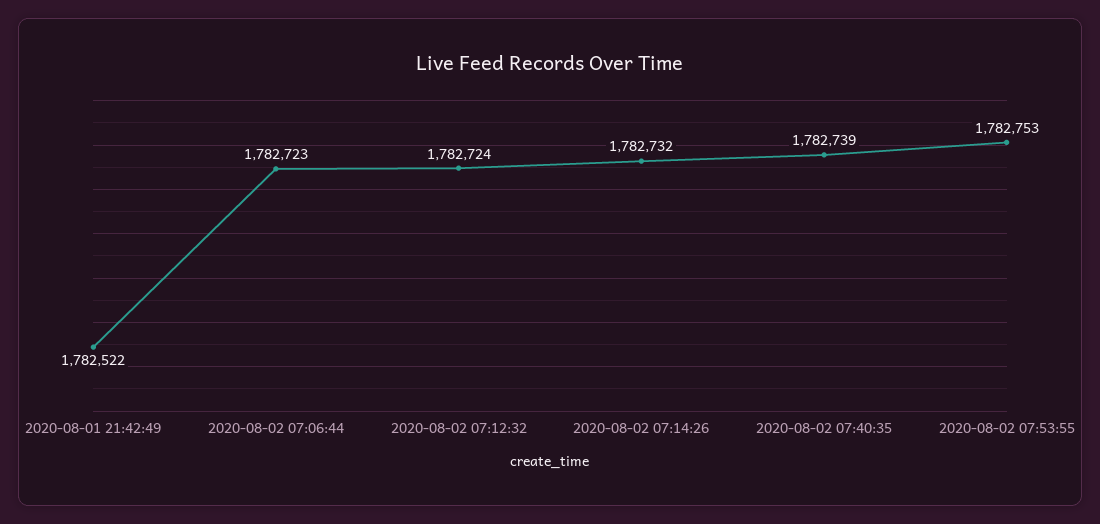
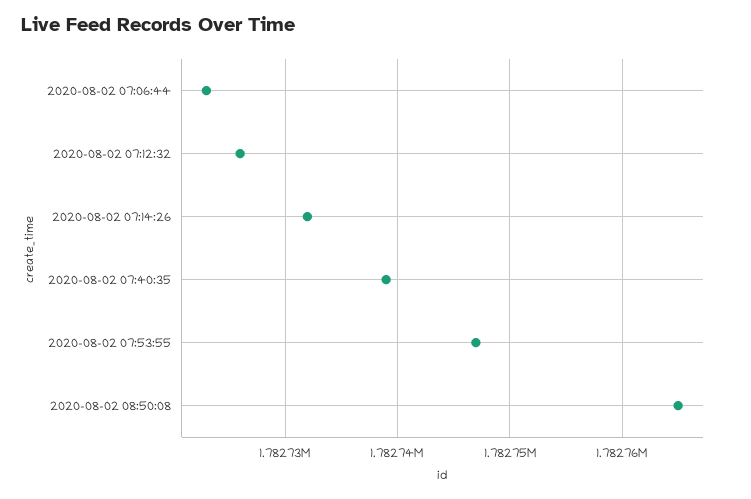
2020-08-01 21:42:49: 1782522 -> none
2020-08-02 07:12:32: 1782724 -> 1782726
2020-08-02 07:53:55: 1782753 -> 1782747
2020-08-02 08:50:08: none -> 1782765

